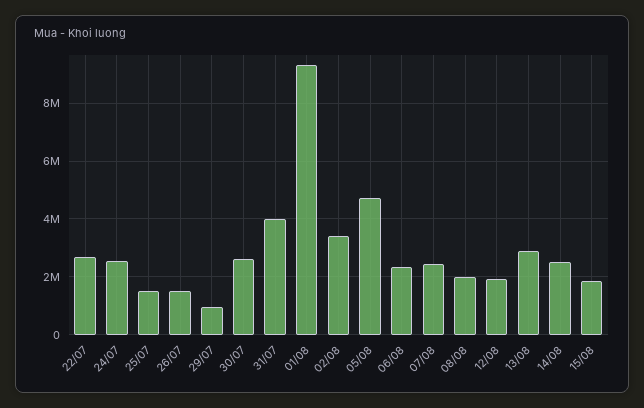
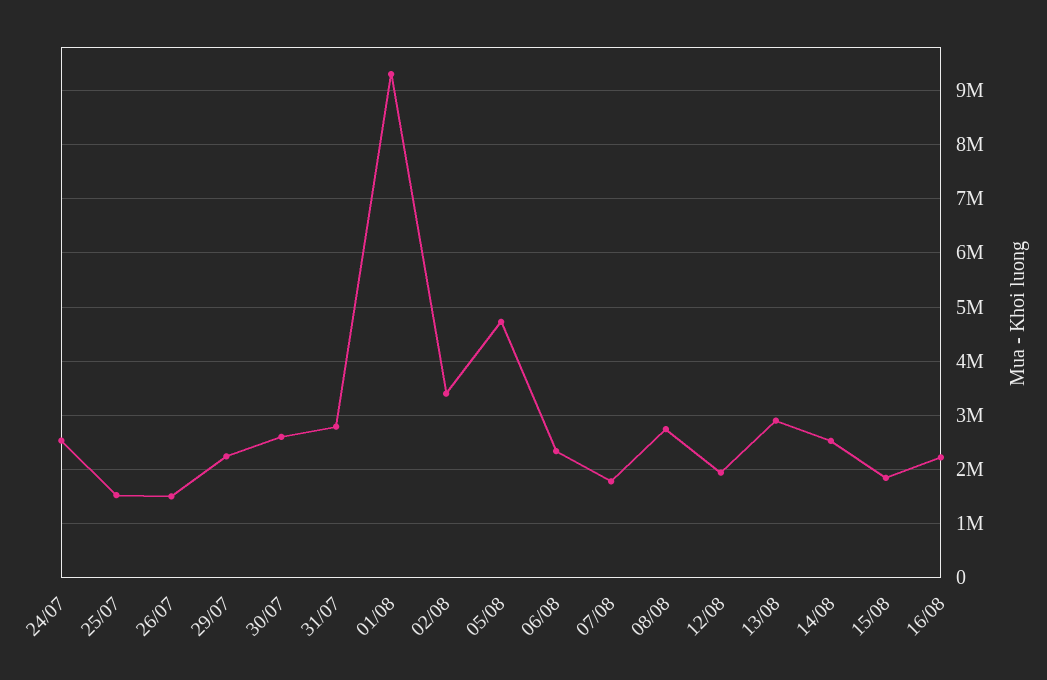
22/07: 2750000 -> none
29/07: 1000000 -> 2200000
31/07: 4000000 -> 2800000
07/08: 2500000 -> 1800000
08/08: 2000000 -> 2800000
16/08: none -> 2200000

